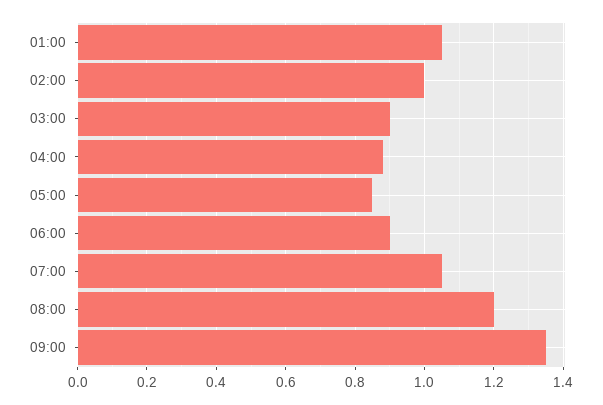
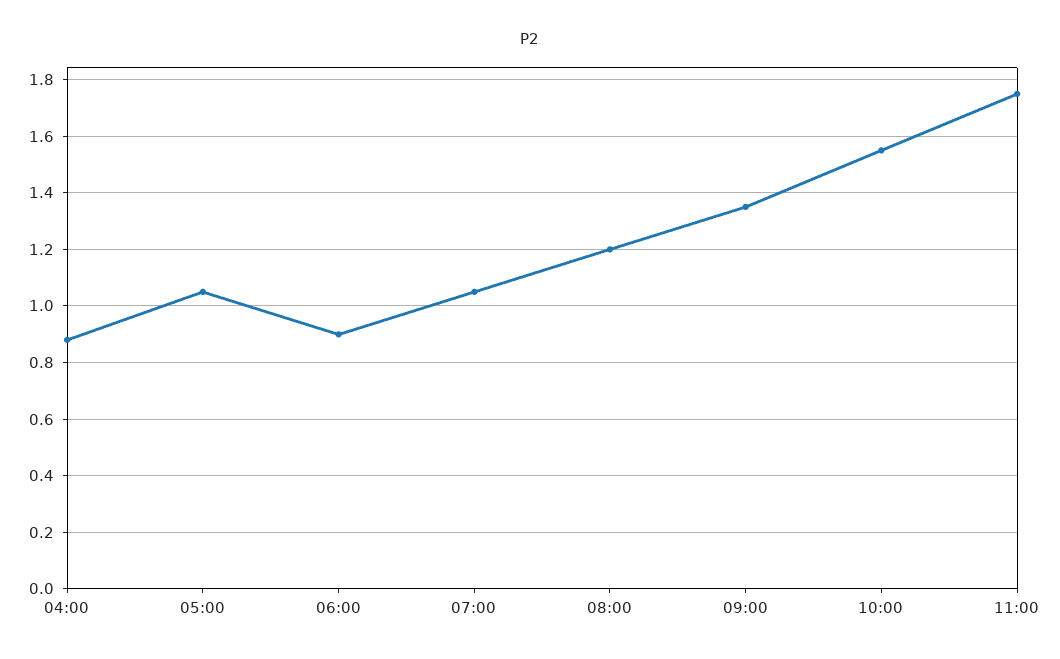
01:00: 1.05 -> none
02:00: 1 -> none
03:00: 0.9 -> none
05:00: 0.85 -> 1.05
10:00: none -> 1.55
11:00: none -> 1.75

